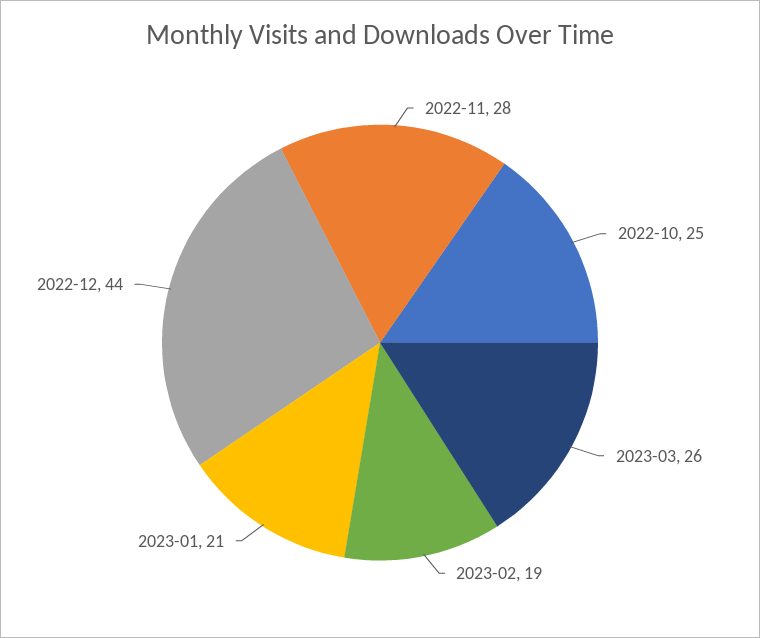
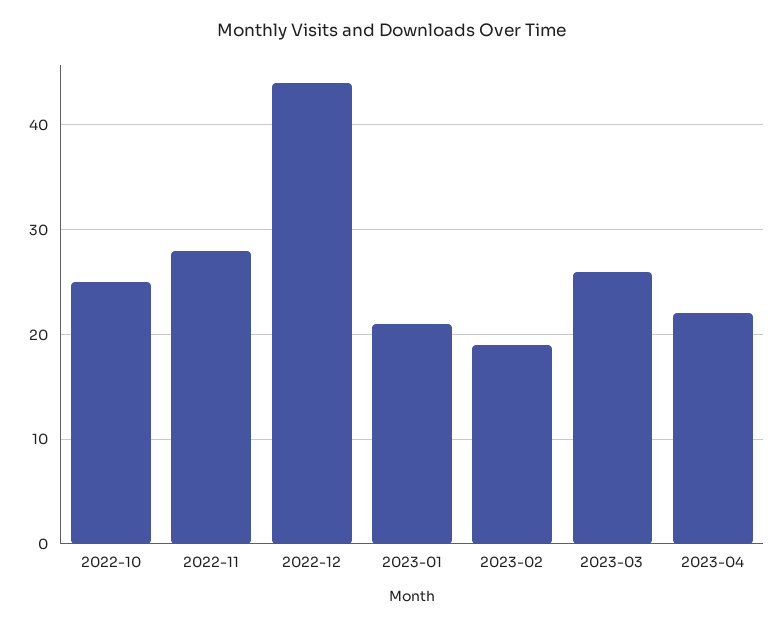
2023-04: none -> 22

